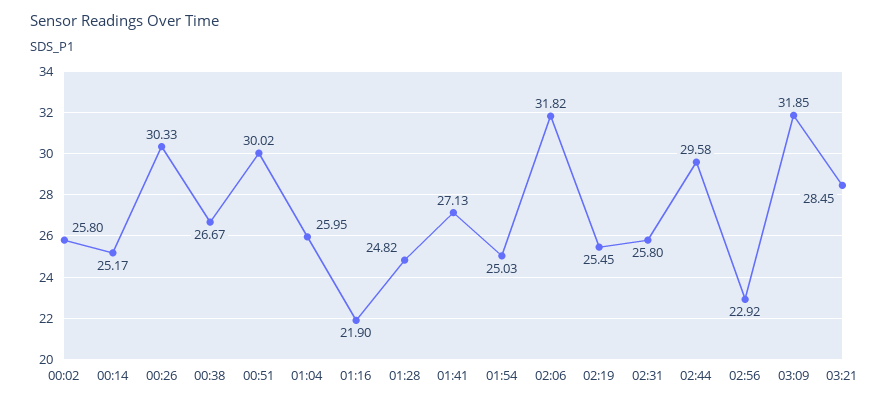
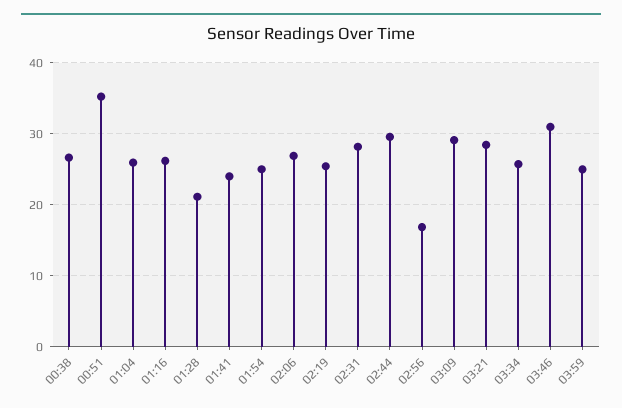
00:02: 25.8 -> none
00:14: 25.17 -> none
00:26: 30.33 -> none
00:51: 30.02 -> 35
01:16: 21.9 -> 26
01:28: 24.82 -> 21
01:41: 27.13 -> 24
02:06: 31.82 -> 27
02:31: 25.8 -> 28
02:56: 22.92 -> 17
03:09: 31.85 -> 29
03:34: none -> 26
03:46: none -> 31
03:59: none -> 25

